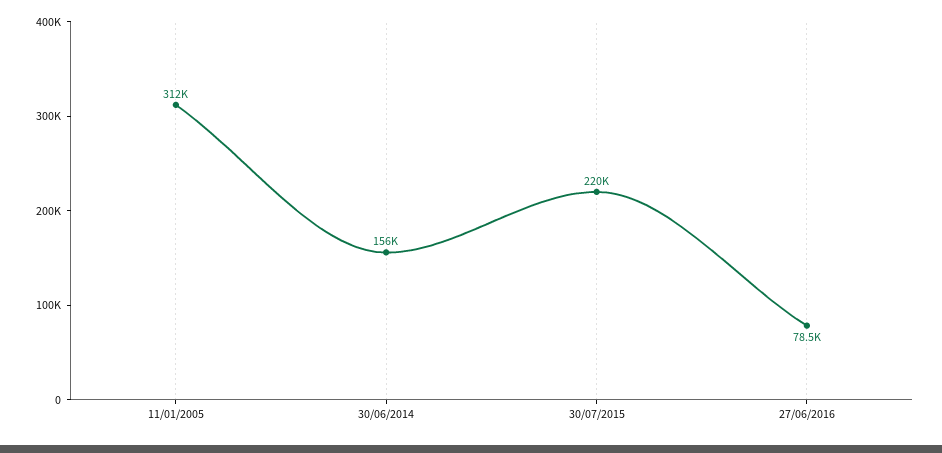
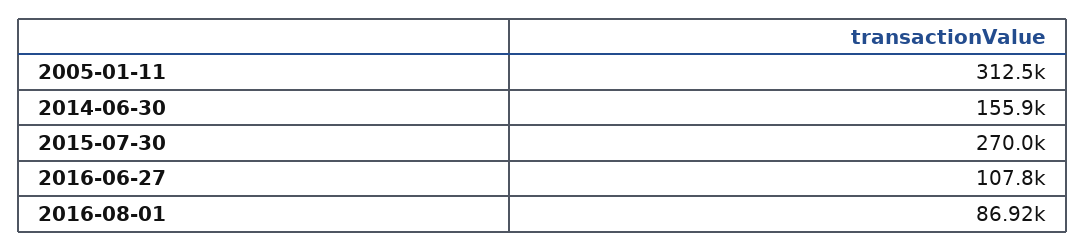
30/07/2015: 220000 -> 270000
27/06/2016: 78500 -> 107800
2016-08-01: none -> 86920

